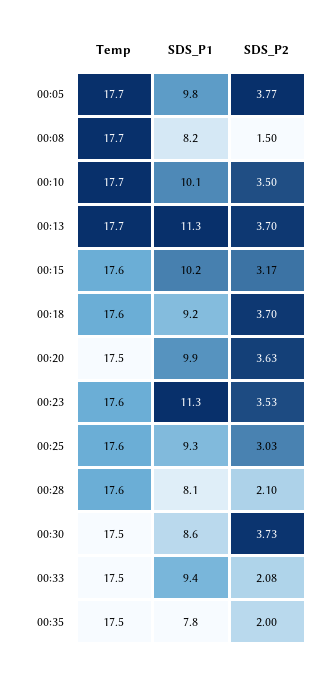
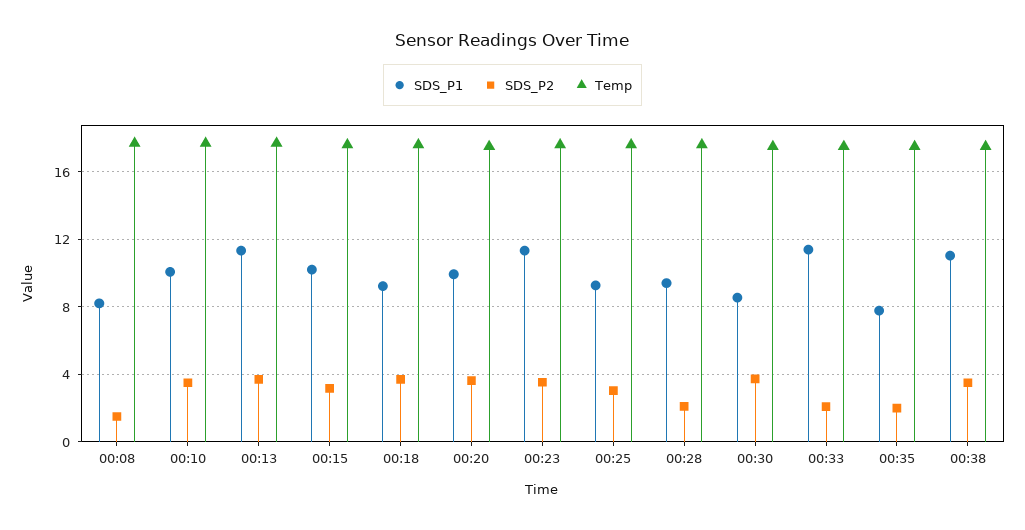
Temp, 00:05: 17.7 -> none
SDS_P1, 00:05: 9.8 -> none
SDS_P2, 00:05: 3.77 -> none
SDS_P1, 00:28: 8.1 -> 9.5
SDS_P1, 00:33: 9.4 -> 11.5
SDS_P1, 00:38: none -> 11
SDS_P2, 00:38: none -> 3.5
Temp, 00:38: none -> 17.5

